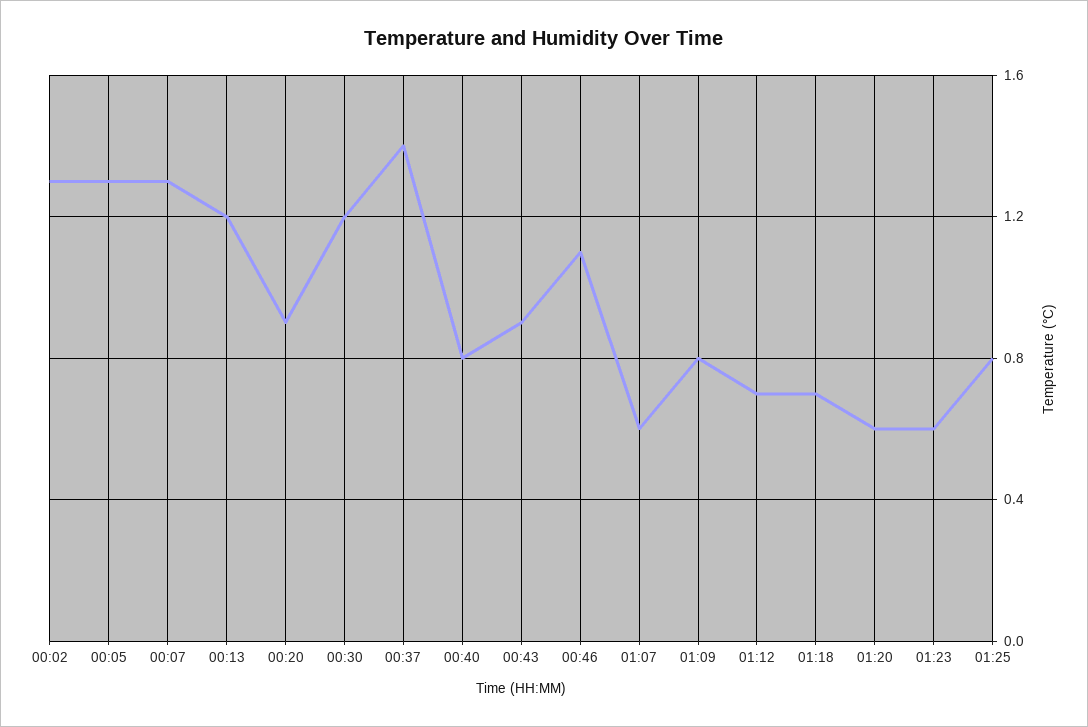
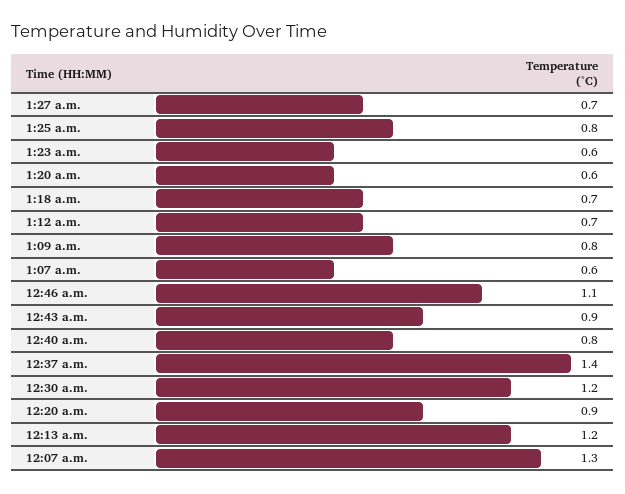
00:02: 1.3 -> none
00:05: 1.3 -> none
1:27 a.m.: none -> 0.7

